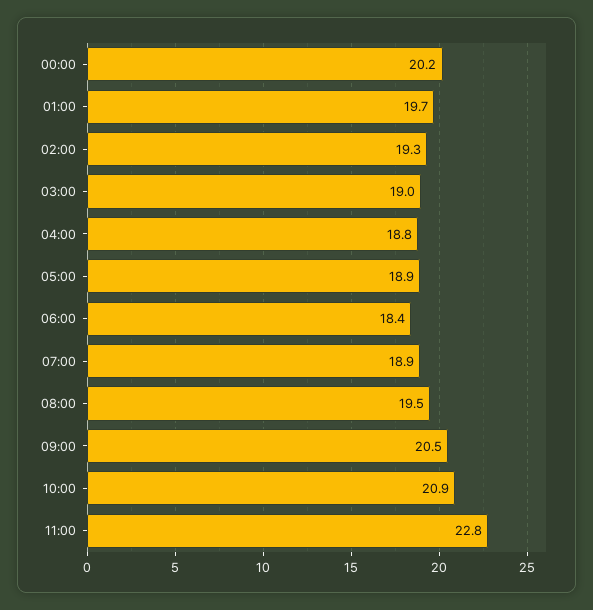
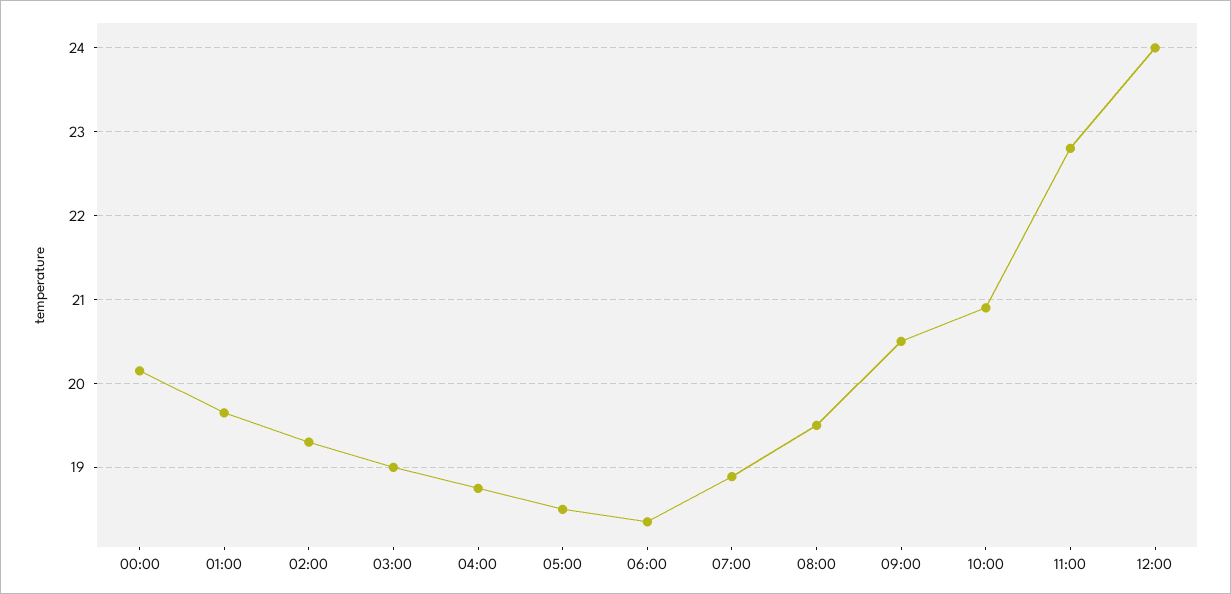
05:00: 18.9 -> 18.5
12:00: none -> 24

